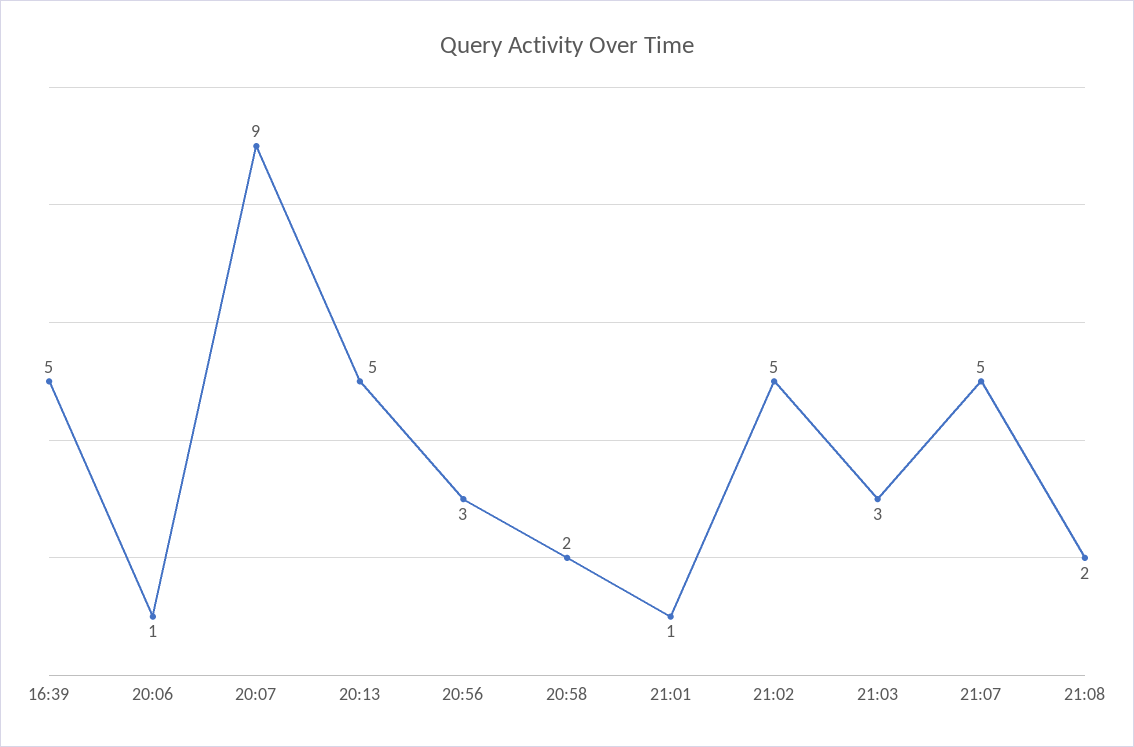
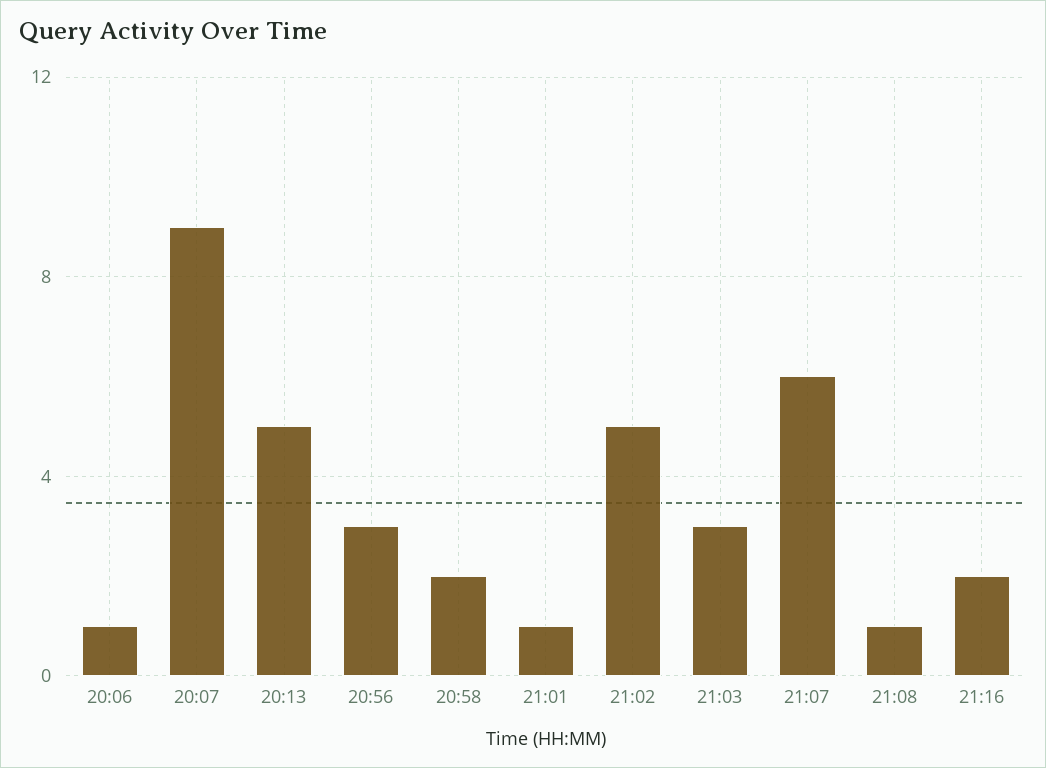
16:39: 5 -> none
21:07: 5 -> 6
21:08: 2 -> 1
21:16: none -> 2

